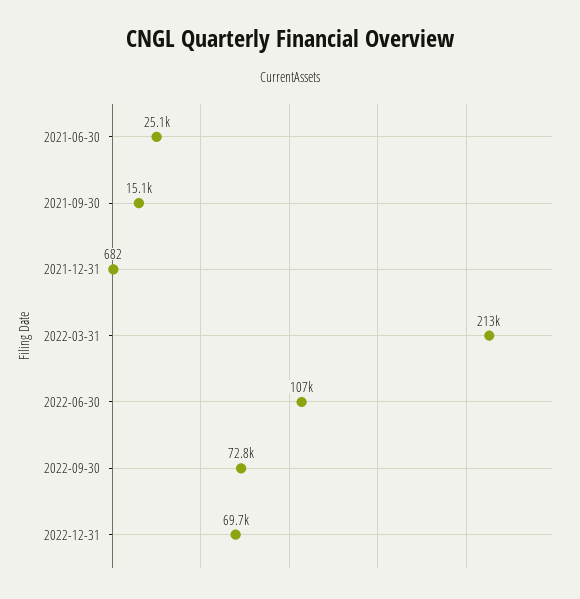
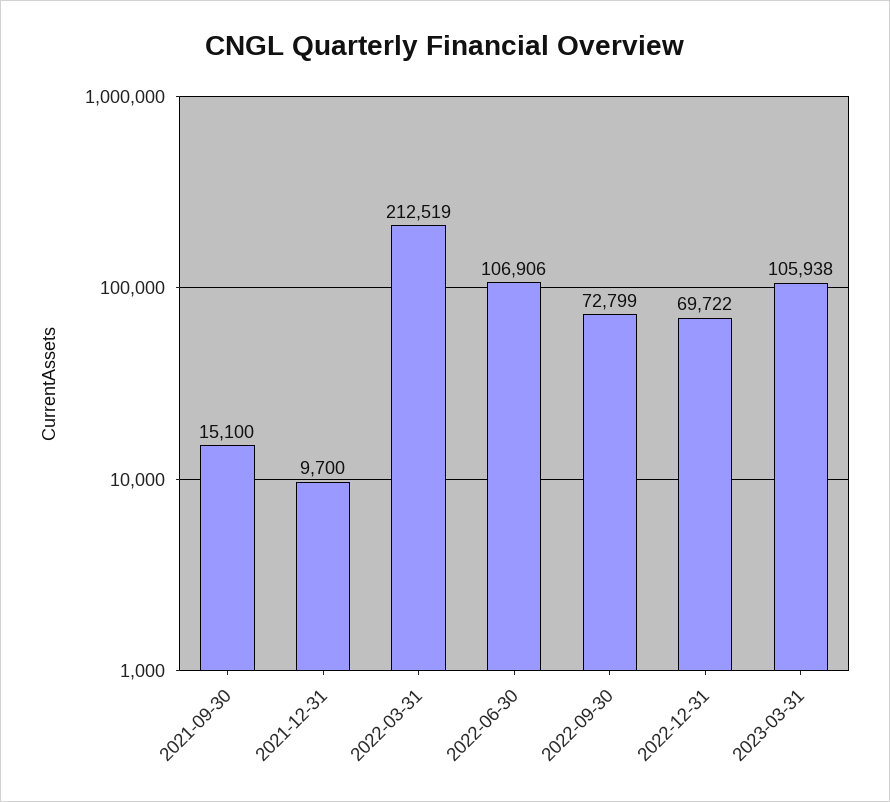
2021-06-30: 25100 -> none
2021-12-31: 682 -> 9700
2023-03-31: none -> 105938

